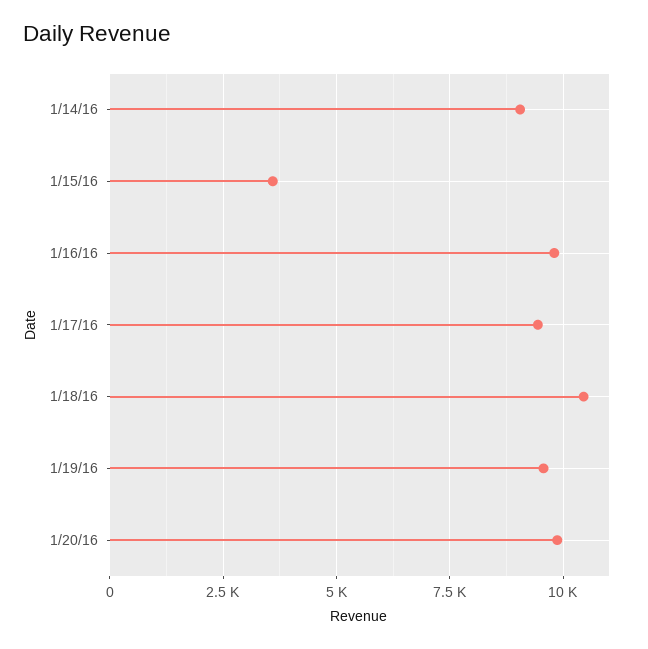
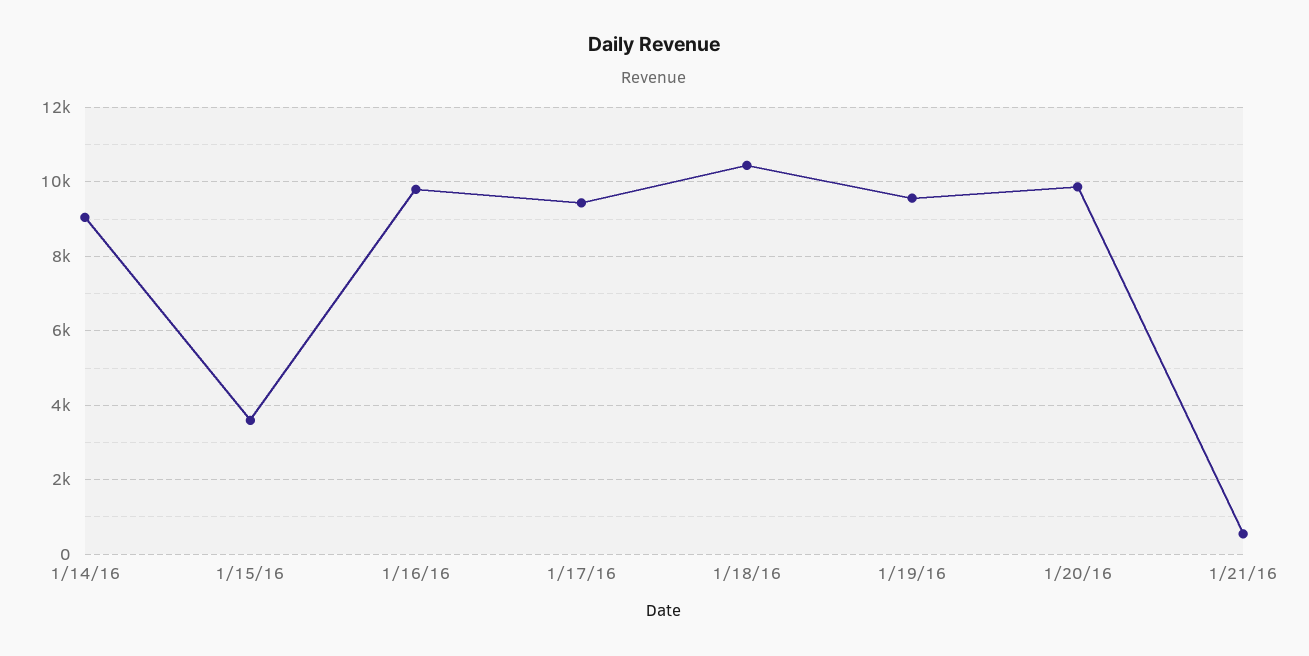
1/21/16: none -> 600

